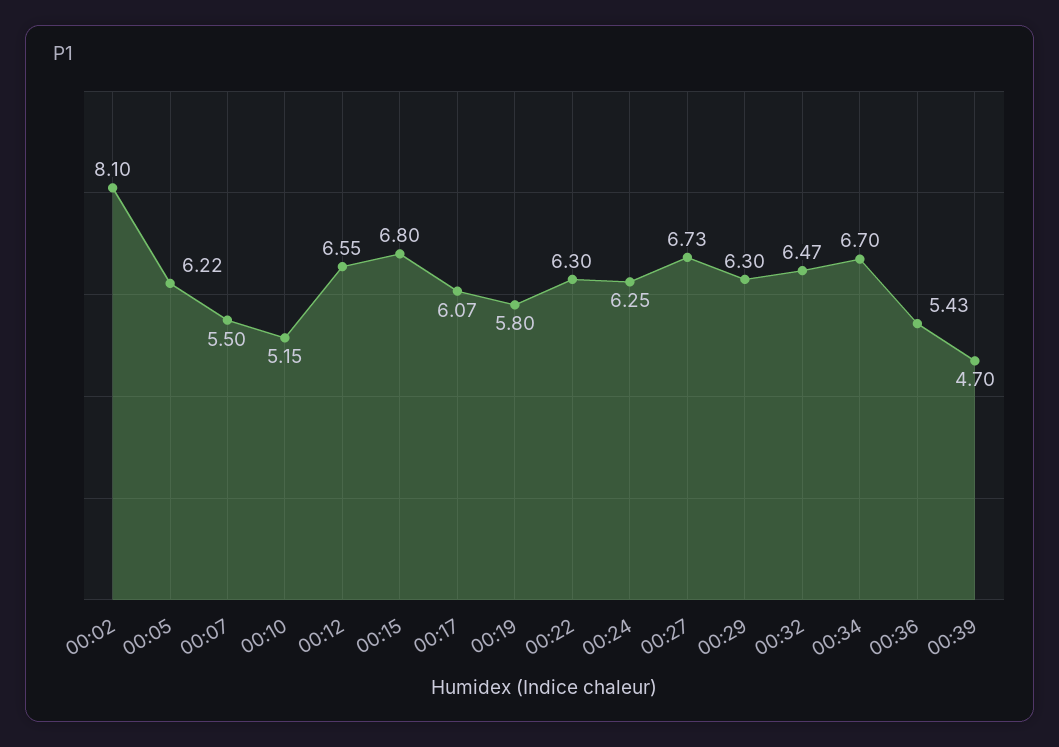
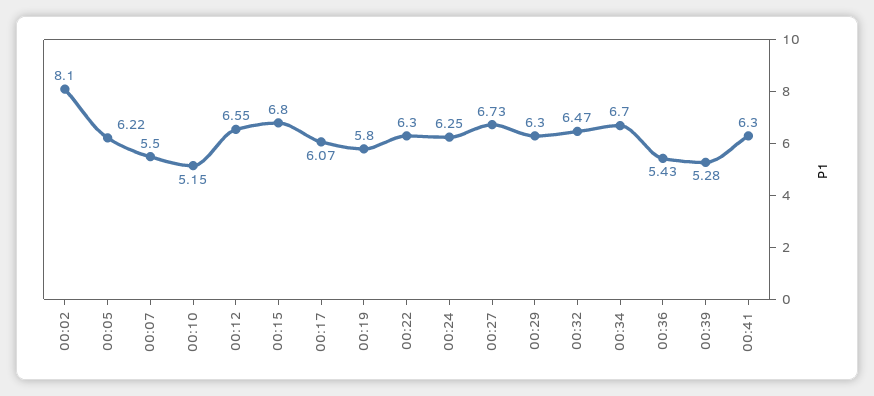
00:39: 4.7 -> 5.28
00:41: none -> 6.3

